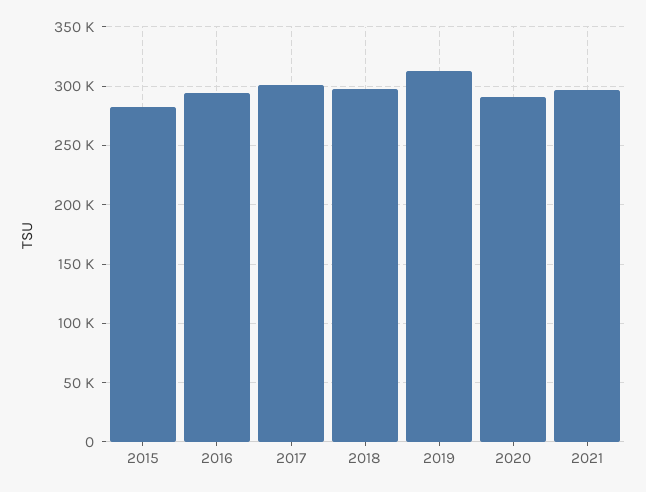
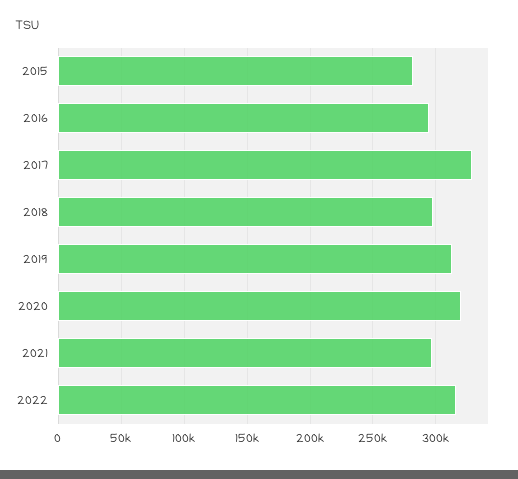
2017: 300000 -> 330000
2020: 290000 -> 320000
2022: none -> 315000

